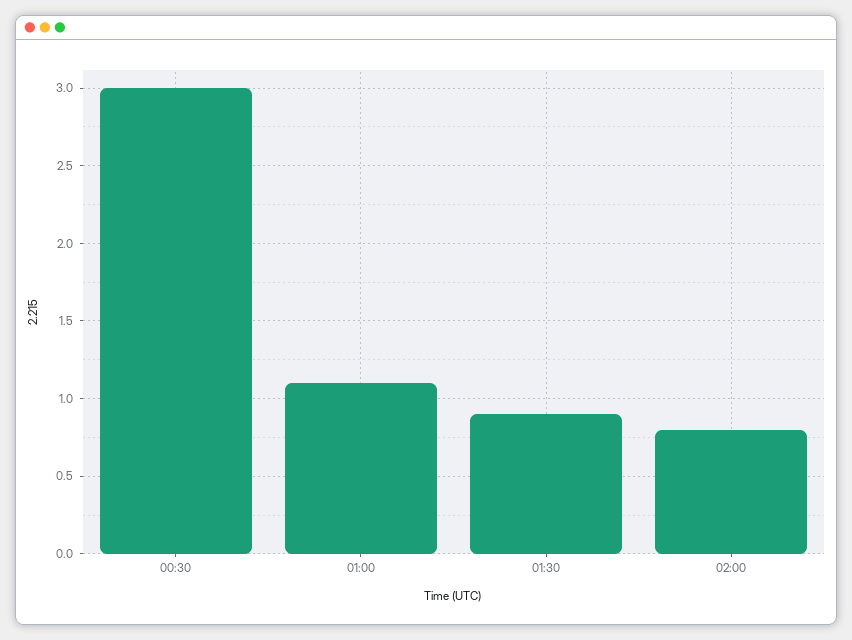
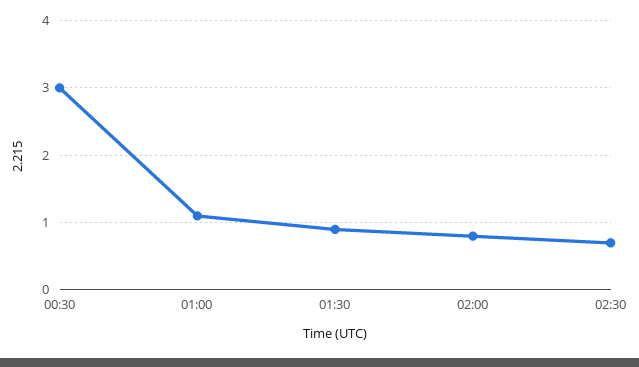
02:30: none -> 0.7

